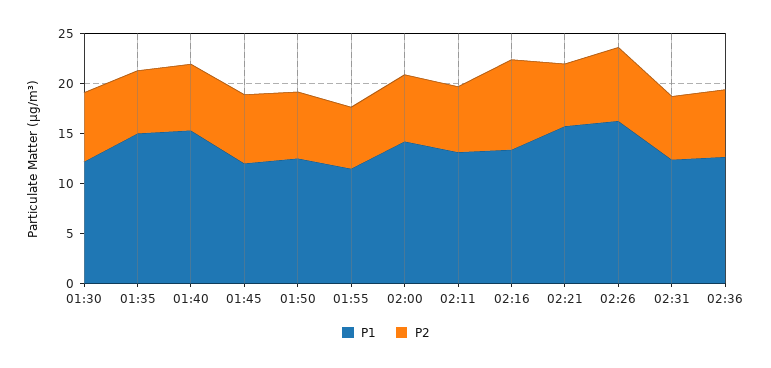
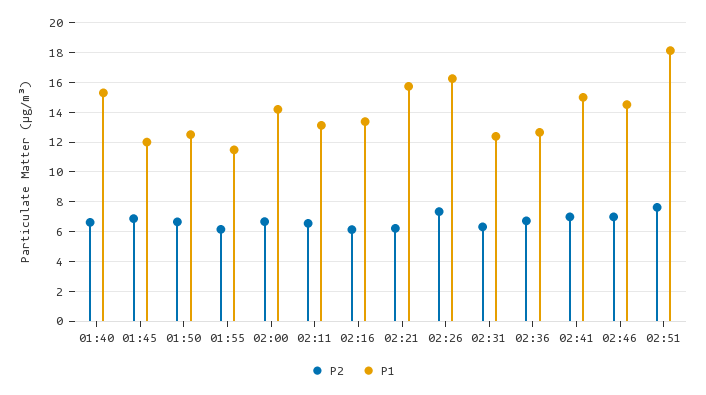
P1, 01:30: 12 -> none
P2, 01:30: 7 -> none
P1, 01:35: 15 -> none
P2, 01:35: 6 -> none
P2, 02:16: 9 -> 6
P2, 02:41: none -> 7
P1, 02:41: none -> 15
P2, 02:46: none -> 7
P1, 02:46: none -> 14.5
P2, 02:51: none -> 7.5
P1, 02:51: none -> 18

